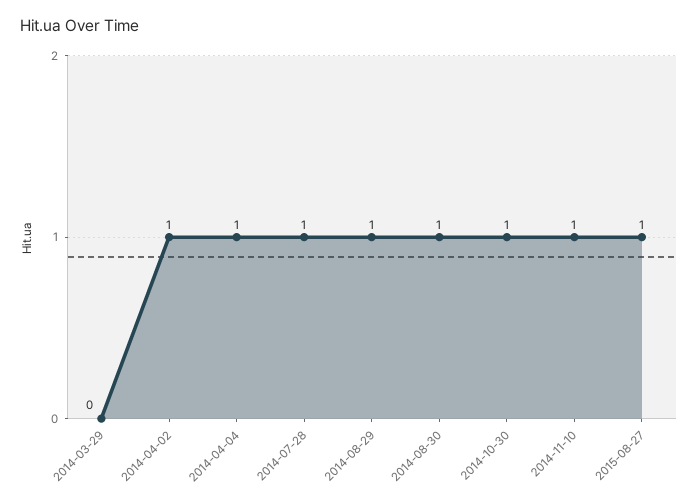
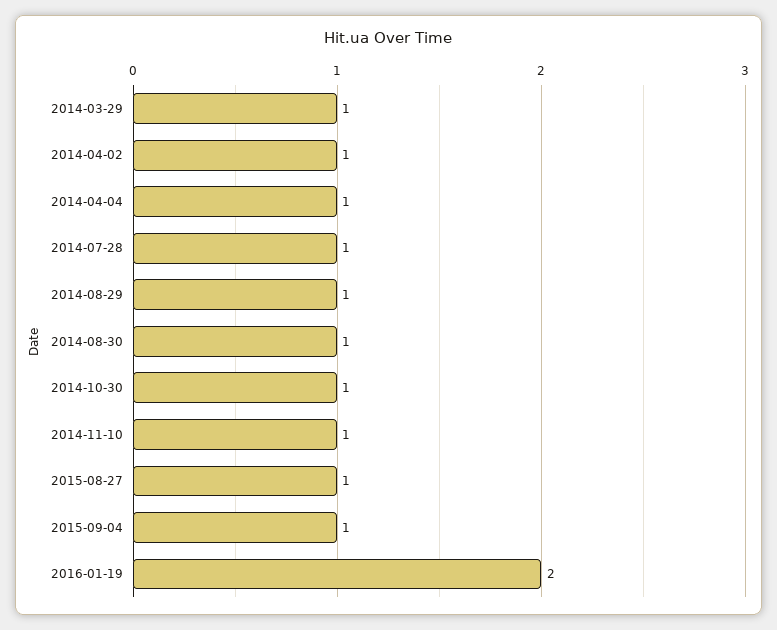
2014-03-29: 0 -> 1
2015-09-04: none -> 1
2016-01-19: none -> 2

